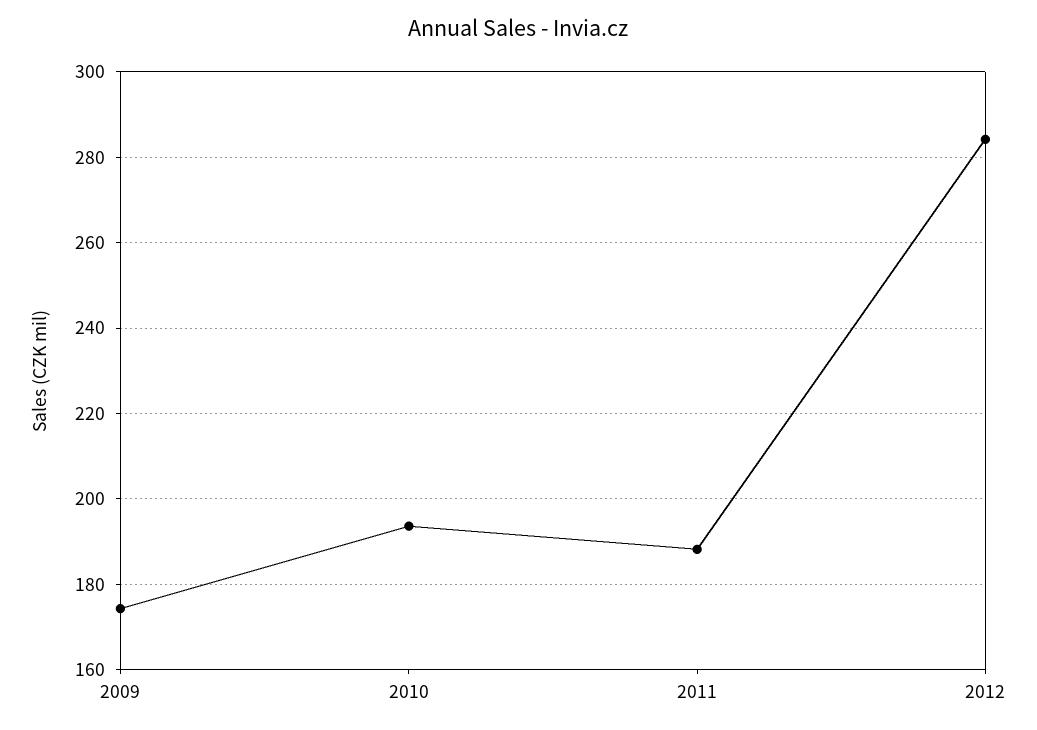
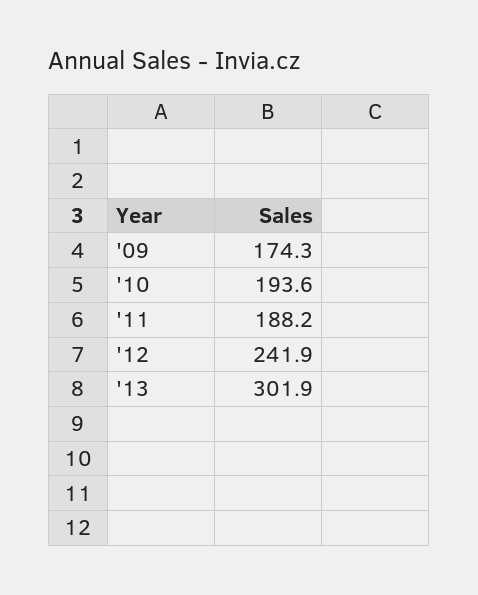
2012: 284 -> 241.9
'13: none -> 301.9

